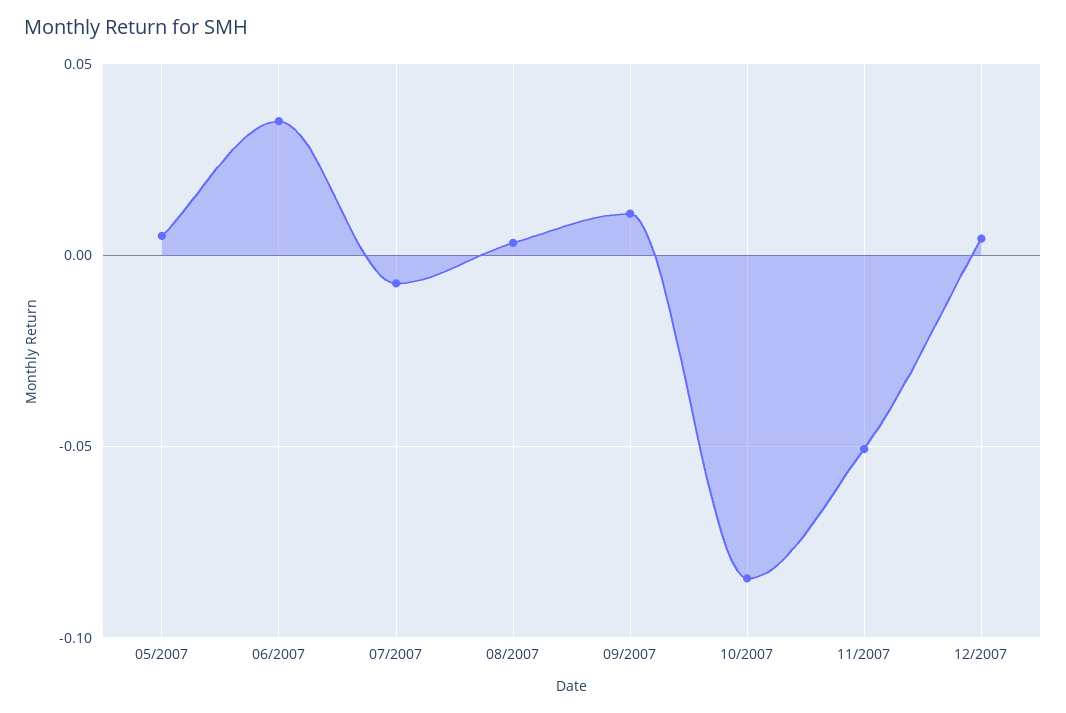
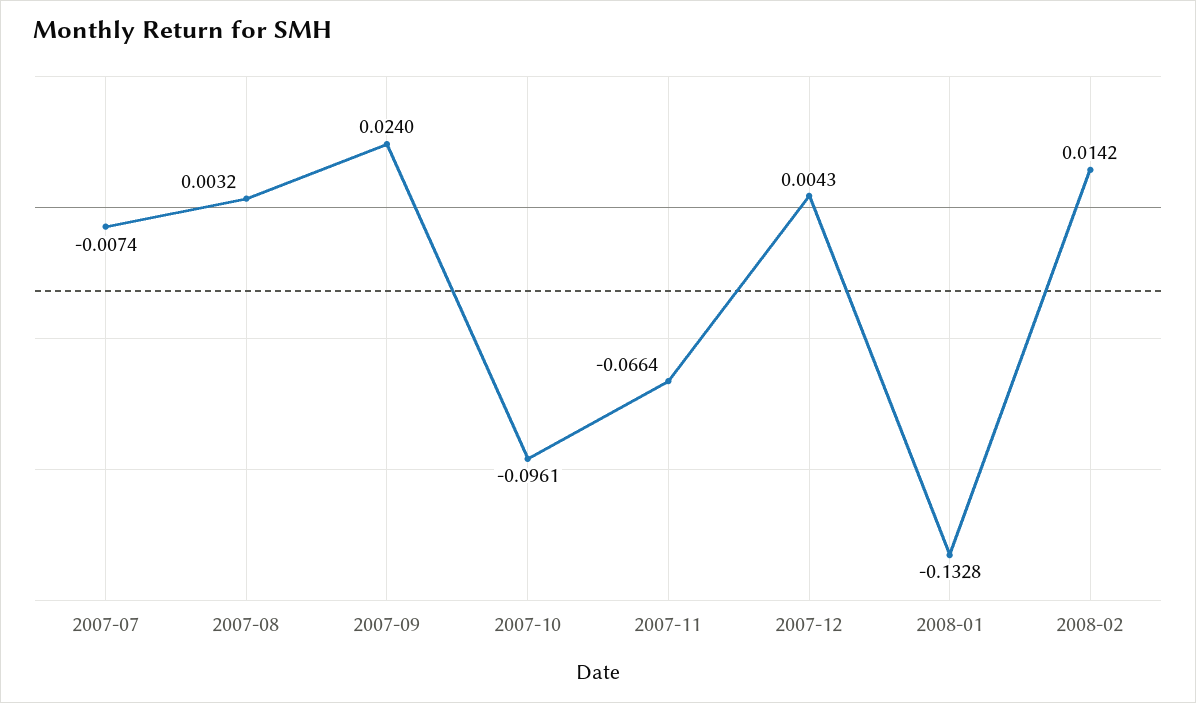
05/2007: 0.005 -> none
06/2007: 0.035 -> none
09/2007: 0.01 -> 0.024
10/2007: -0.085 -> -0.0961
11/2007: -0.05 -> -0.0664
2008-01: none -> -0.1328
2008-02: none -> 0.0142

